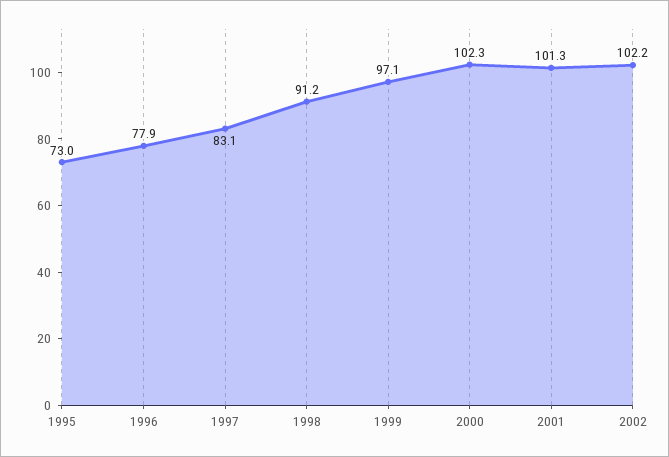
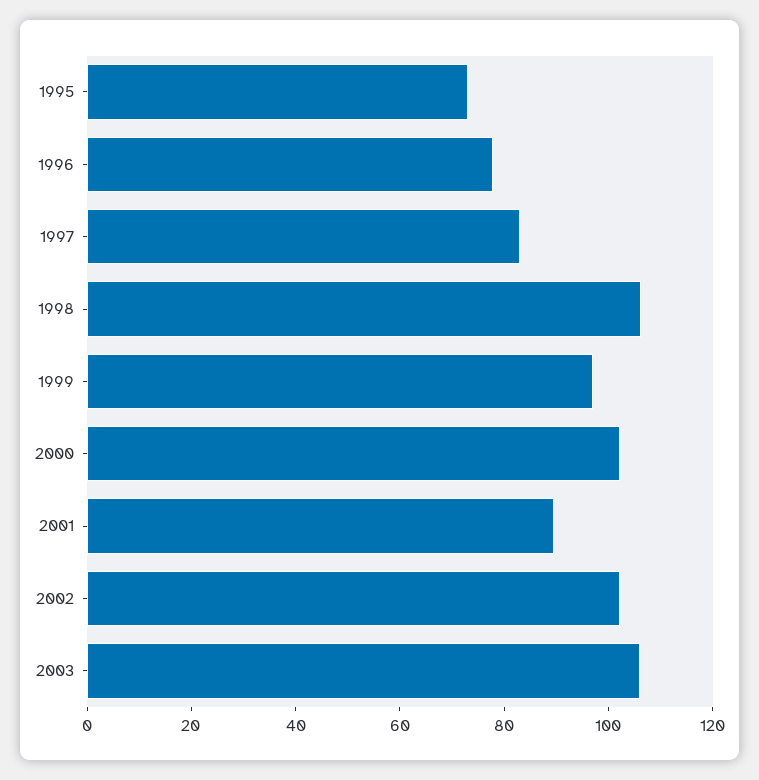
1998: 91.2 -> 105
2001: 101.3 -> 90
2003: none -> 105

